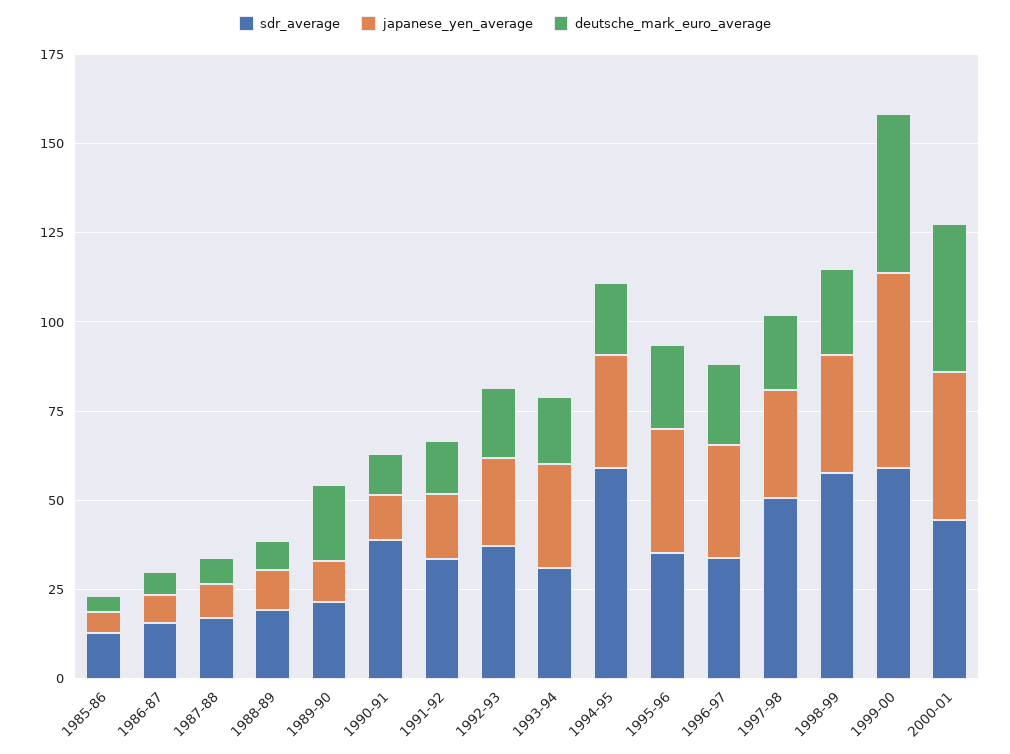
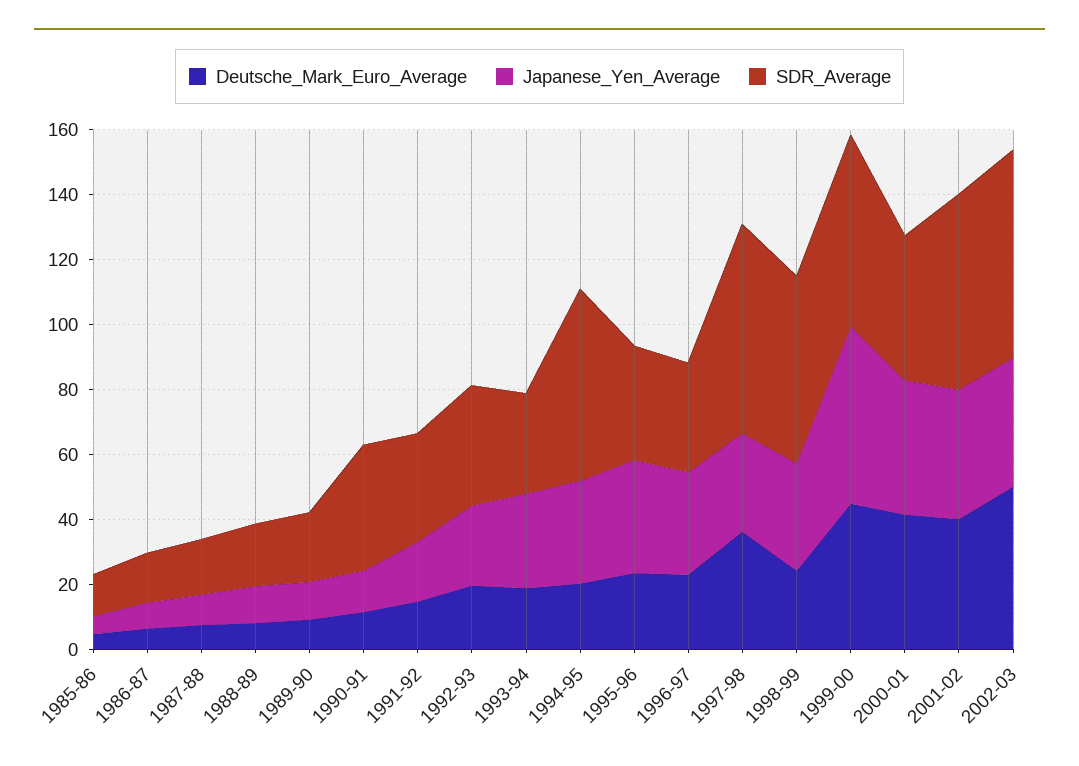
deutsche_mark_euro_average, 1989-90: 20 -> 10
sdr_average, 1997-98: 50 -> 65
deutsche_mark_euro_average, 1997-98: 20 -> 35
deutsche_mark_euro_average, 2001-02: none -> 40
japanese_yen_average, 2001-02: none -> 40
sdr_average, 2001-02: none -> 60
deutsche_mark_euro_average, 2002-03: none -> 50
japanese_yen_average, 2002-03: none -> 40
sdr_average, 2002-03: none -> 65

